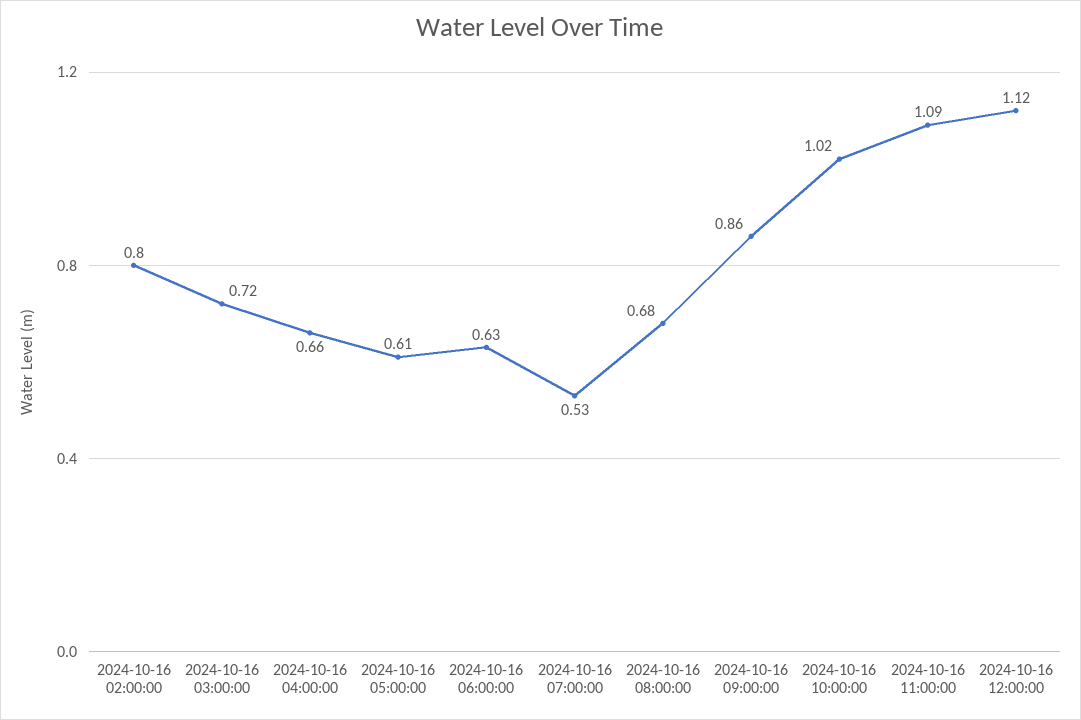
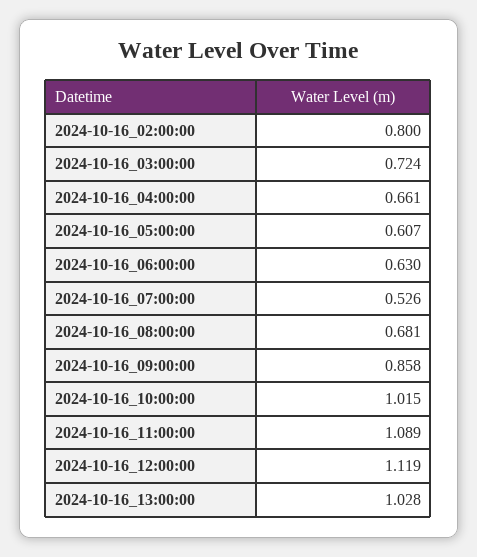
2024-10-16_13:00:00: none -> 1.028

